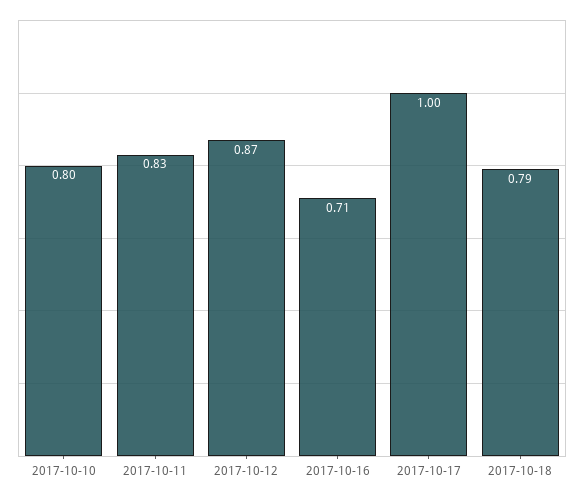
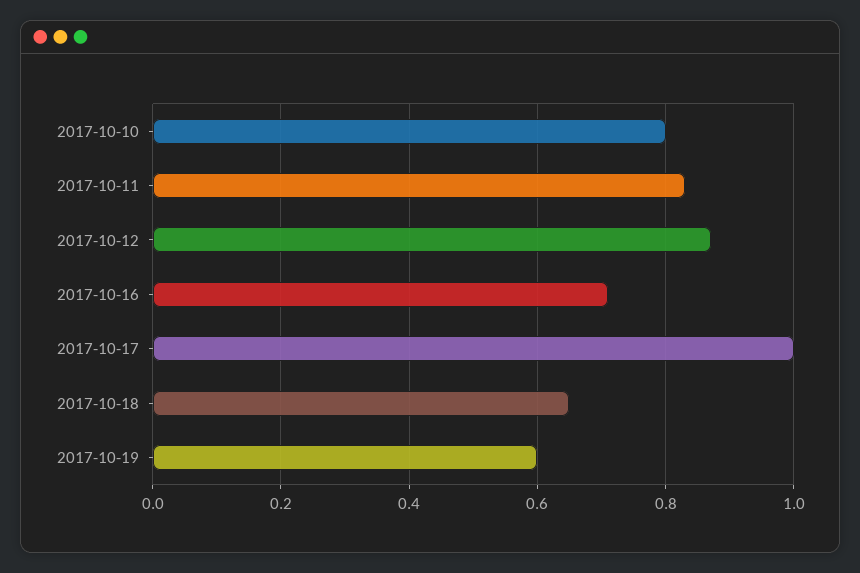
2017-10-18: 0.79 -> 0.65
2017-10-19: none -> 0.6

